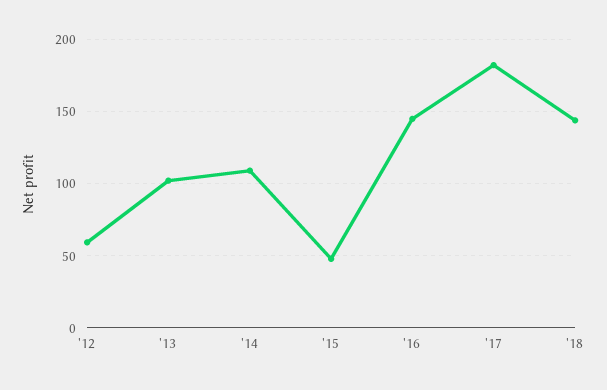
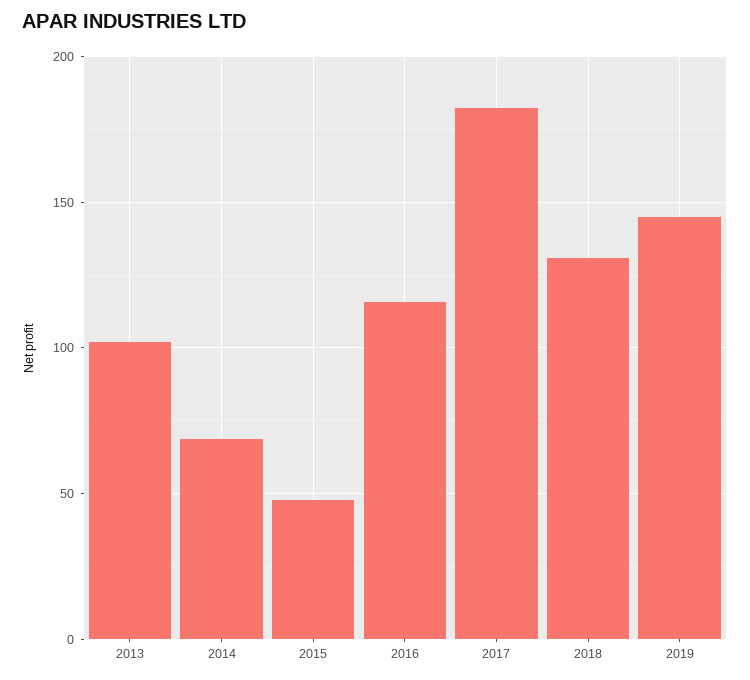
'12: 60 -> none
'14: 110 -> 70
'16: 145 -> 115
'18: 145 -> 130
2019: none -> 145

